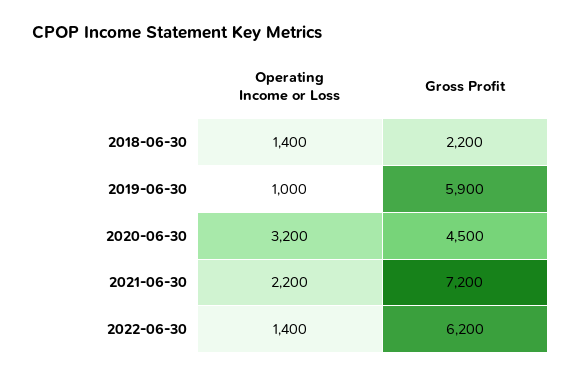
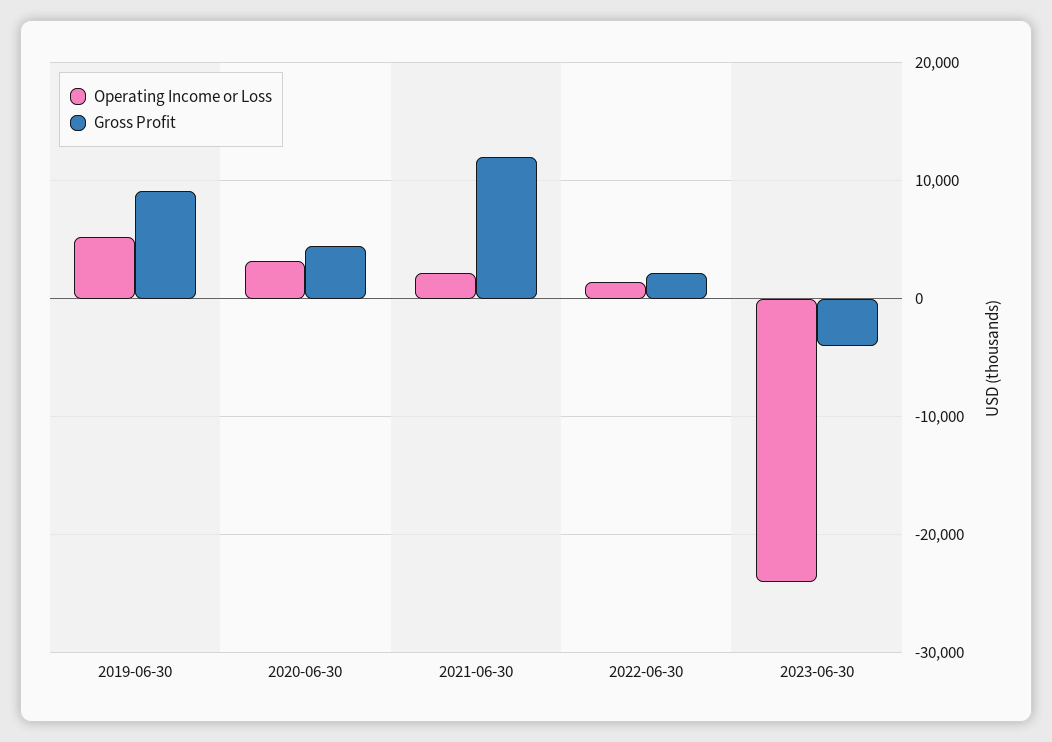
Operating Income or Loss, 2018-06-30: 1400 -> none
Gross Profit, 2018-06-30: 2200 -> none
Operating Income or Loss, 2019-06-30: 1000 -> 5000
Gross Profit, 2019-06-30: 5900 -> 9000
Gross Profit, 2021-06-30: 7200 -> 12000
Gross Profit, 2022-06-30: 6200 -> 2000
Operating Income or Loss, 2023-06-30: none -> -24000
Gross Profit, 2023-06-30: none -> -4000

